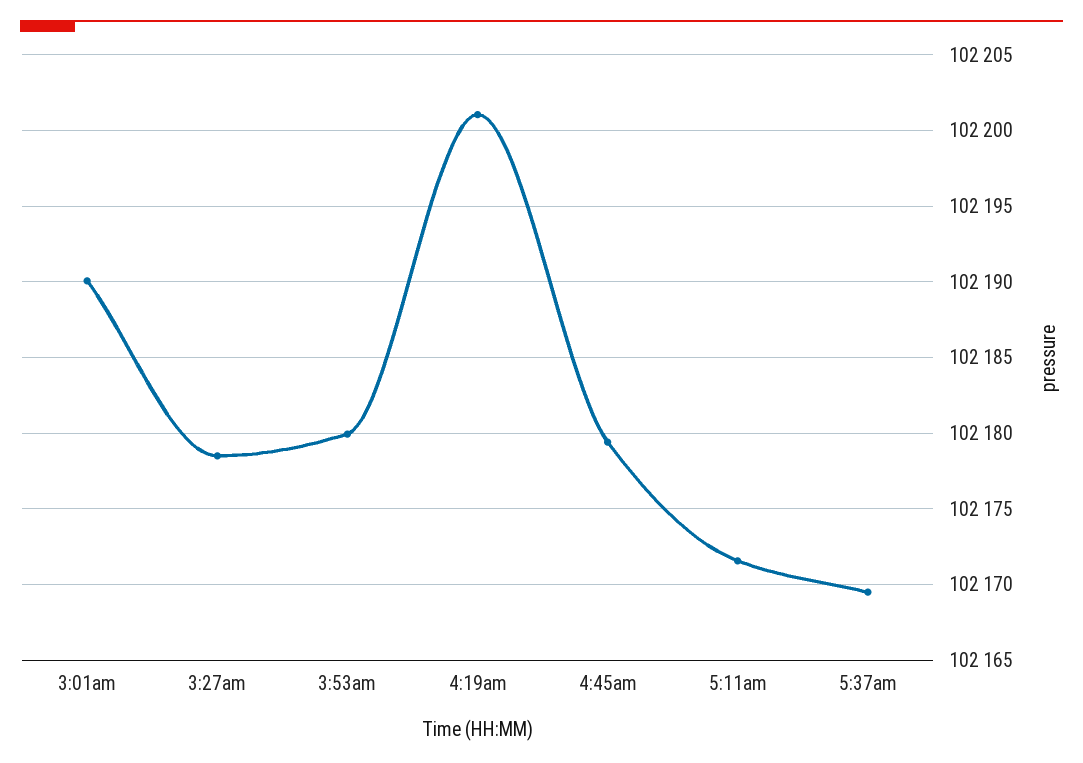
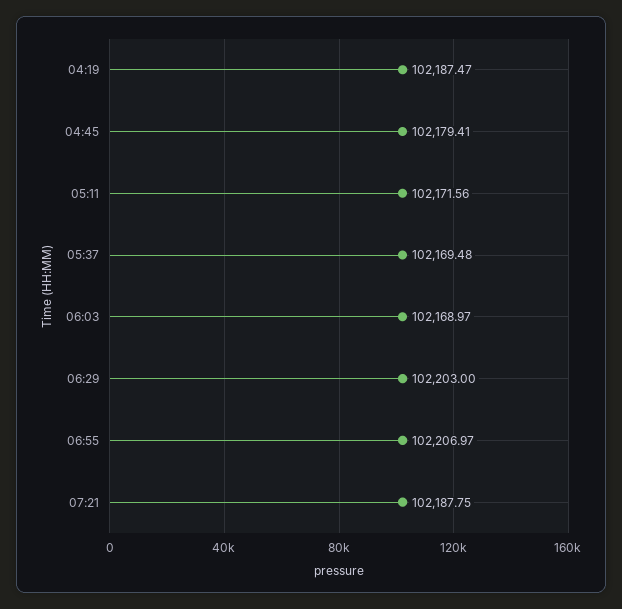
3:01am: 102190 -> none
3:27am: 102178.5 -> none
3:53am: 102180 -> none
4:19am: 102201 -> 102187.47
06:03: none -> 102168.97
06:29: none -> 102203
06:55: none -> 102206.97
07:21: none -> 102187.75

